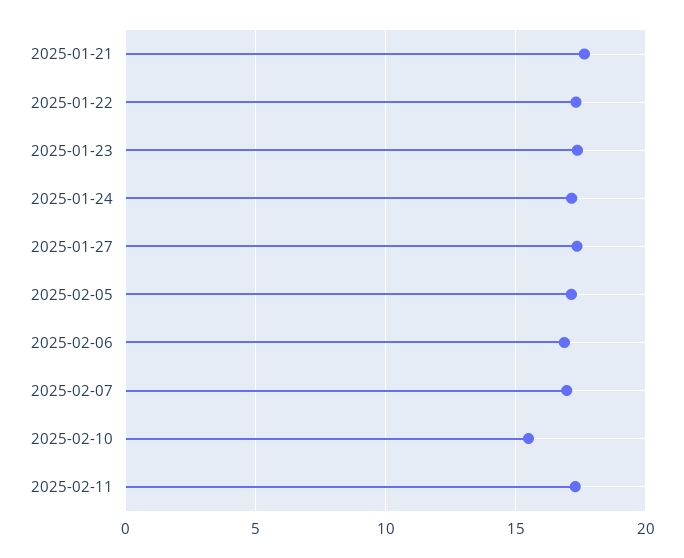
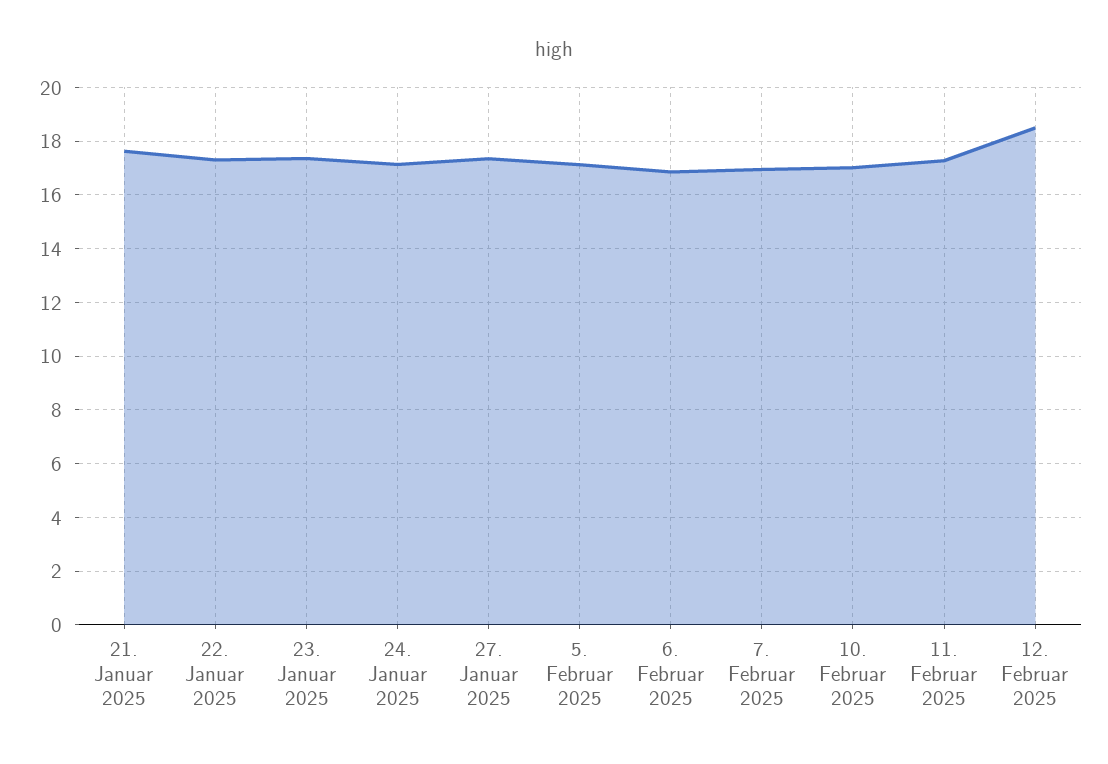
2025-02-10: 15.5 -> 17
12. Februar 2025: none -> 18.5

